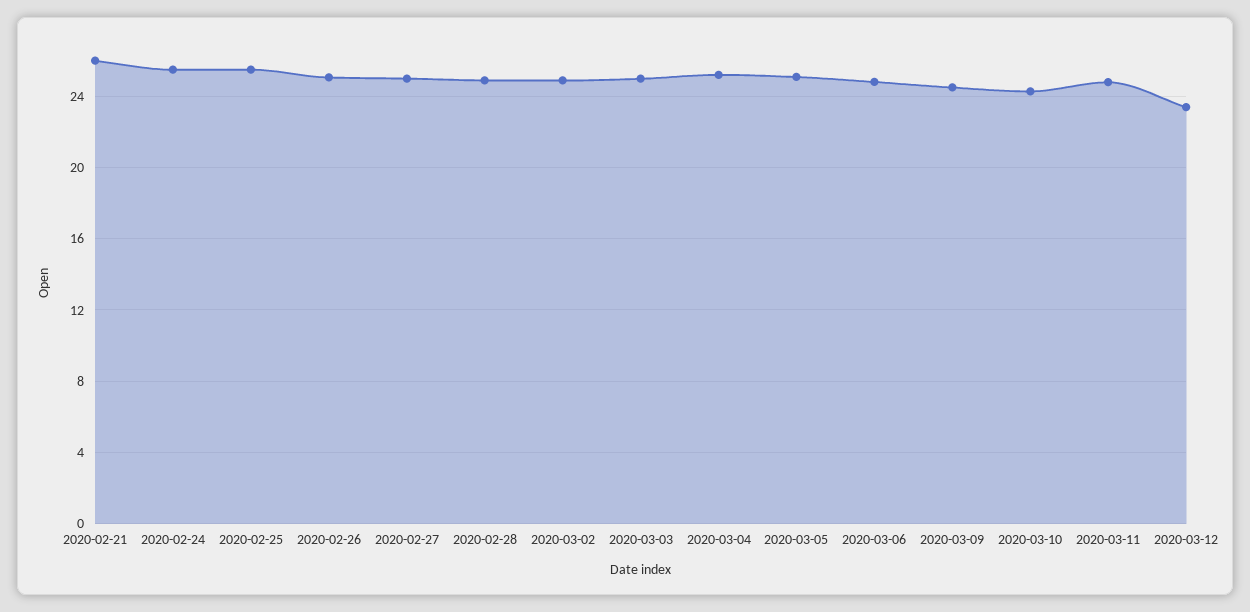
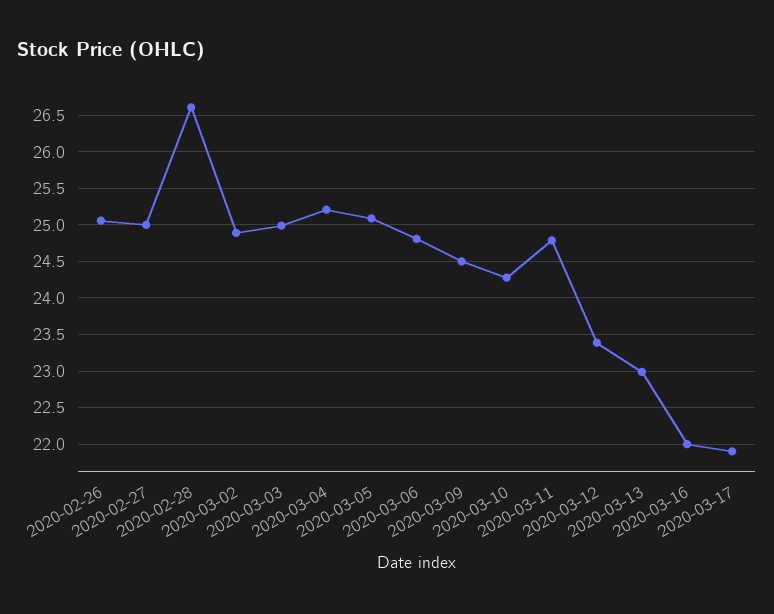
2020-02-21: 26 -> none
2020-02-24: 25.5 -> none
2020-02-25: 25.5 -> none
2020-02-28: 25 -> 26.6
2020-03-13: none -> 23
2020-03-16: none -> 22
2020-03-17: none -> 21.9

